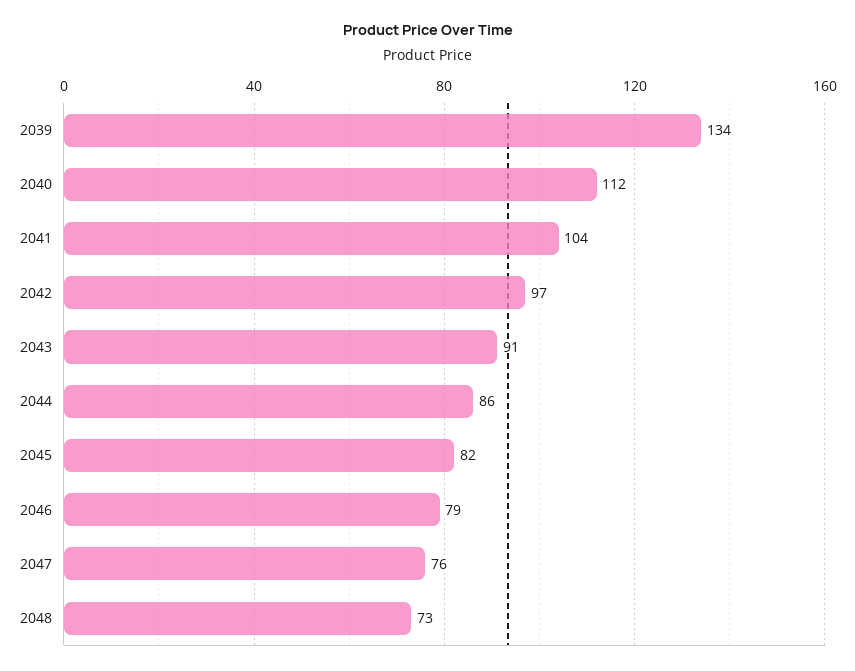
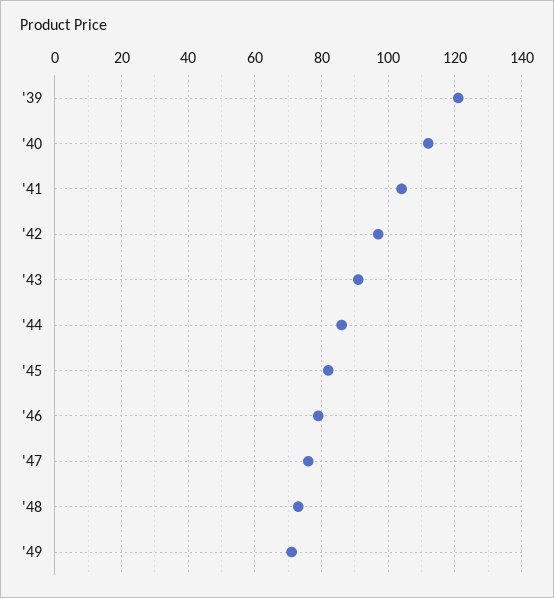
2039: 134 -> 120
'49: none -> 70

